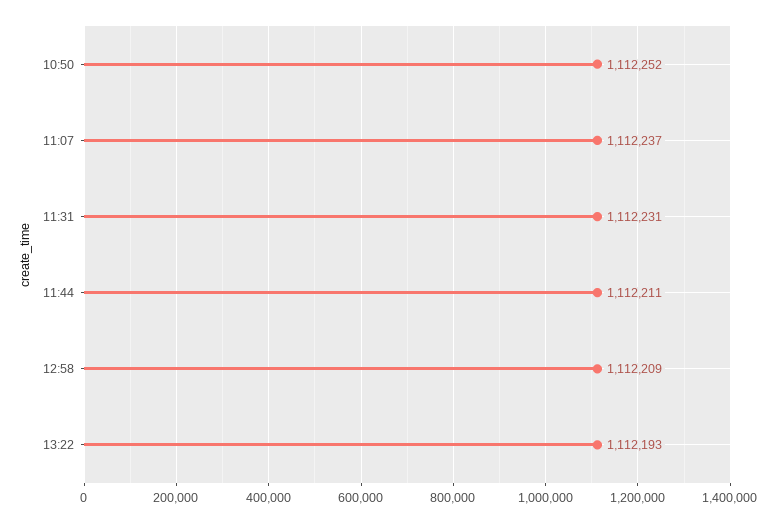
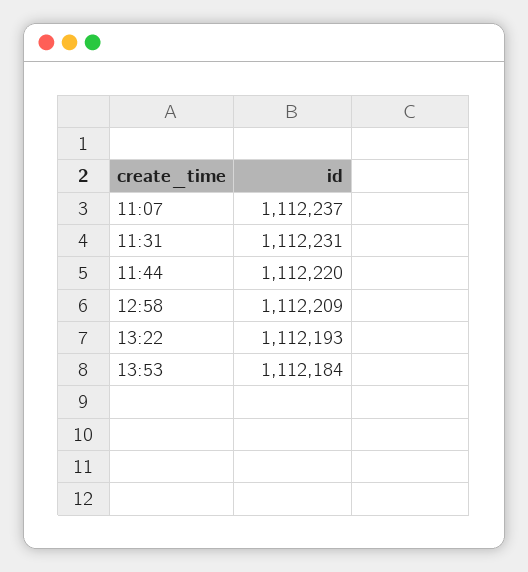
10:50: 1112252 -> none
11:44: 1112211 -> 1112220
13:53: none -> 1112184

